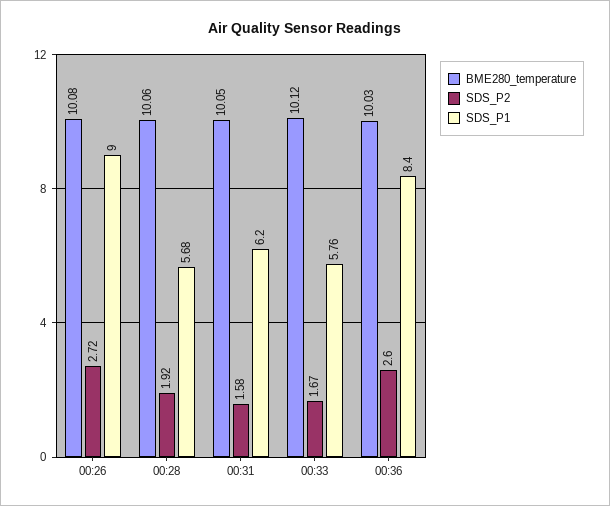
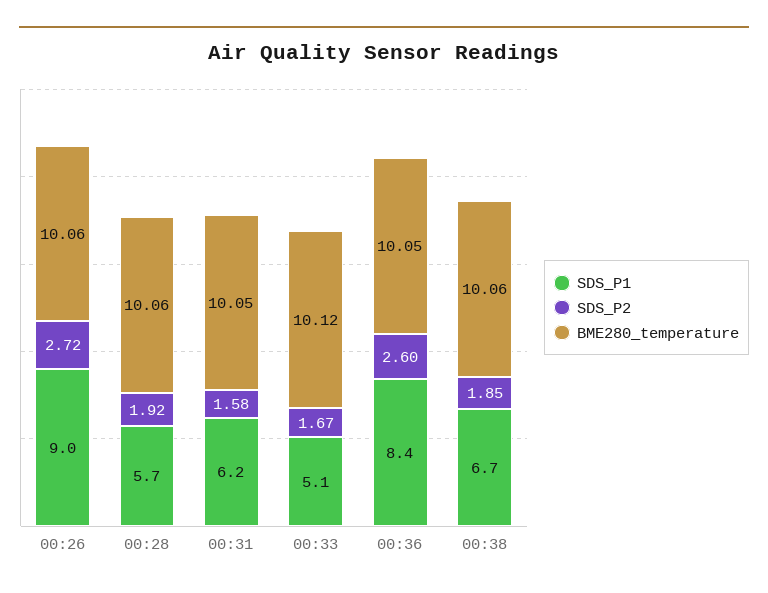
BME280_temperature, 00:26: 10.08 -> 10.06
SDS_P1, 00:33: 5.76 -> 5.1
BME280_temperature, 00:36: 10.03 -> 10.05
SDS_P1, 00:38: none -> 6.7
SDS_P2, 00:38: none -> 1.85
BME280_temperature, 00:38: none -> 10.06

